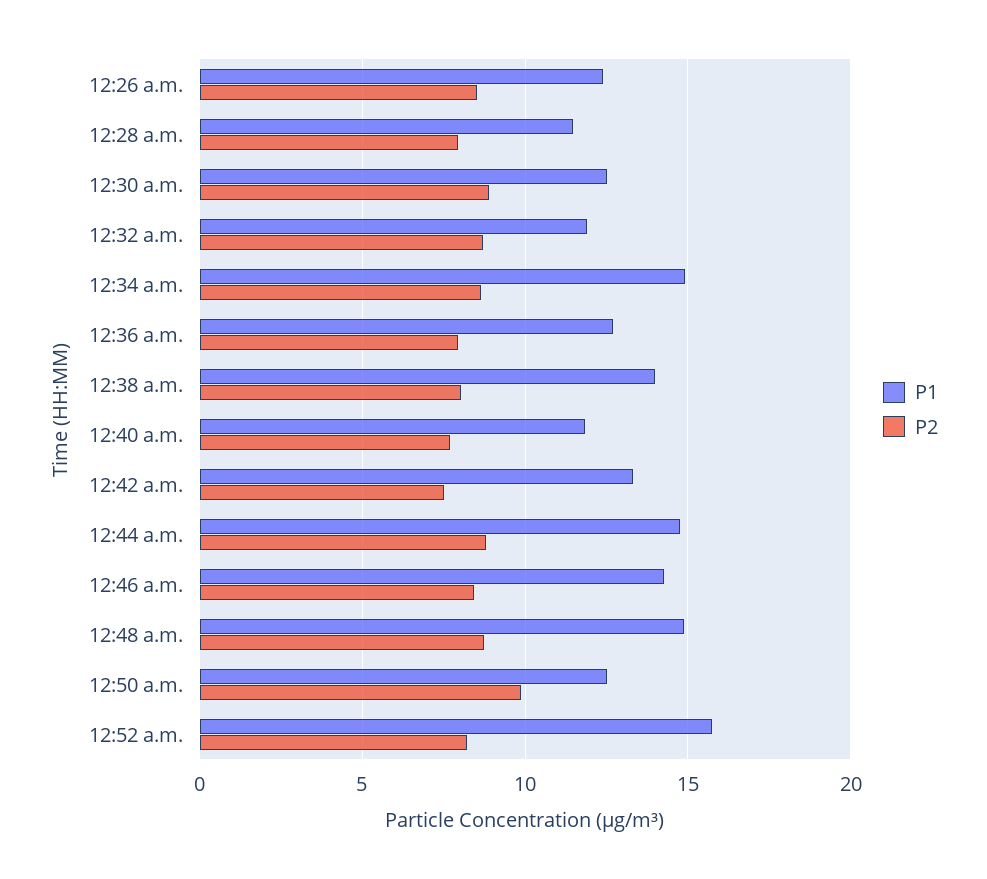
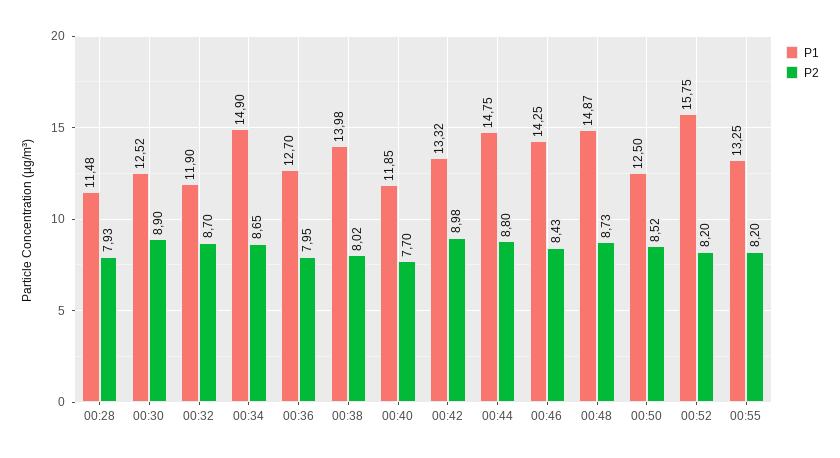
P1, 12:26 a.m.: 12.5 -> none
P2, 12:26 a.m.: 8.5 -> none
P2, 12:42 a.m.: 7.5 -> 8.98
P2, 12:50 a.m.: 10 -> 8.52
P1, 00:55: none -> 13.25
P2, 00:55: none -> 8.2

